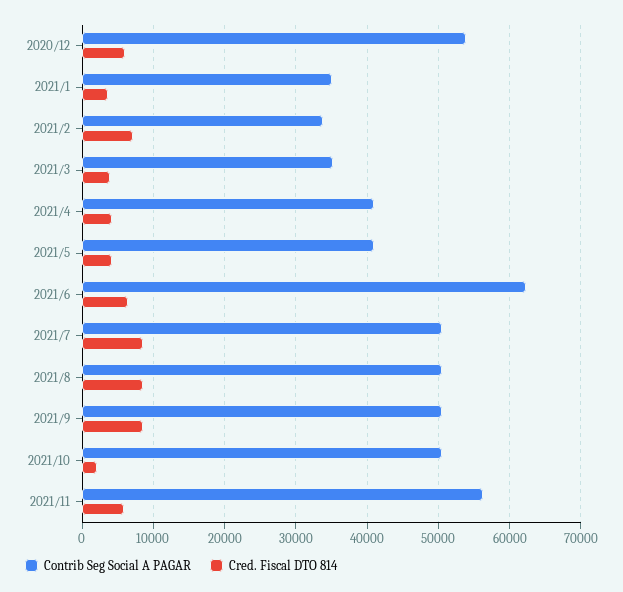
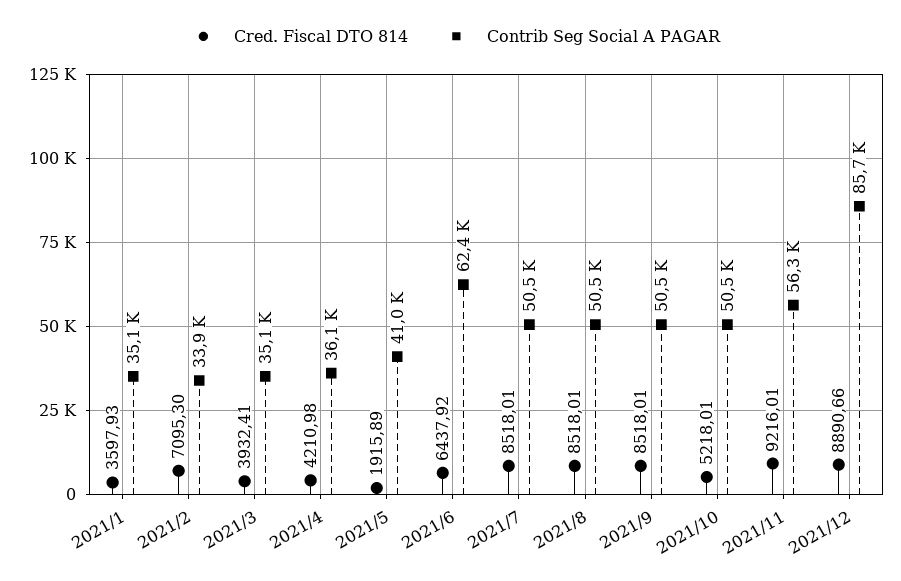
Contrib Seg Social A PAGAR, 2020/12: 54000 -> none
Cred. Fiscal DTO 814, 2020/12: 6000 -> none
Contrib Seg Social A PAGAR, 2021/4: 41000 -> 36100
Cred. Fiscal DTO 814, 2021/5: 4000 -> 1915.89
Cred. Fiscal DTO 814, 2021/10: 2000 -> 5218.01
Cred. Fiscal DTO 814, 2021/11: 6000 -> 9216.01
Cred. Fiscal DTO 814, 2021/12: none -> 8890.66
Contrib Seg Social A PAGAR, 2021/12: none -> 85700

